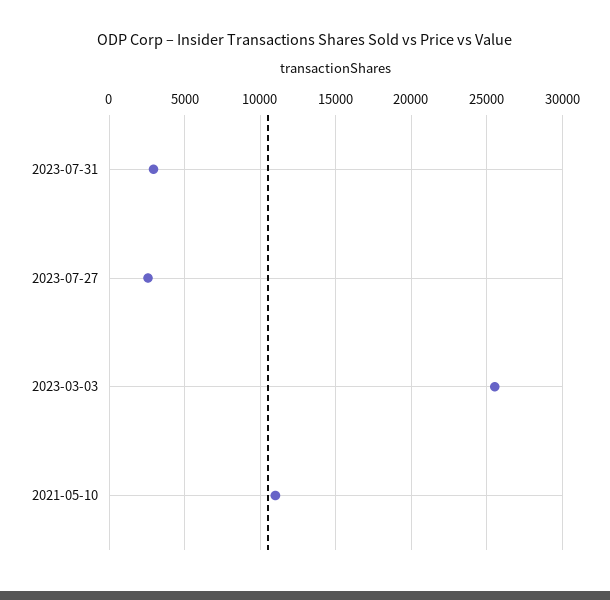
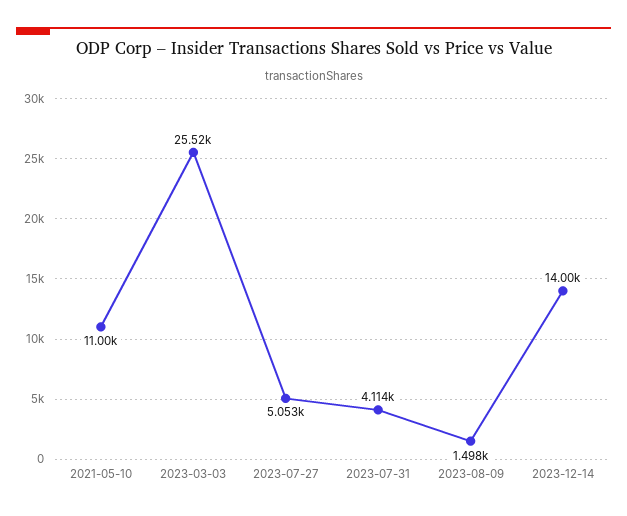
2023-07-31: 3000 -> 4114
2023-07-27: 2500 -> 5053
2023-08-09: none -> 1498
2023-12-14: none -> 14000

